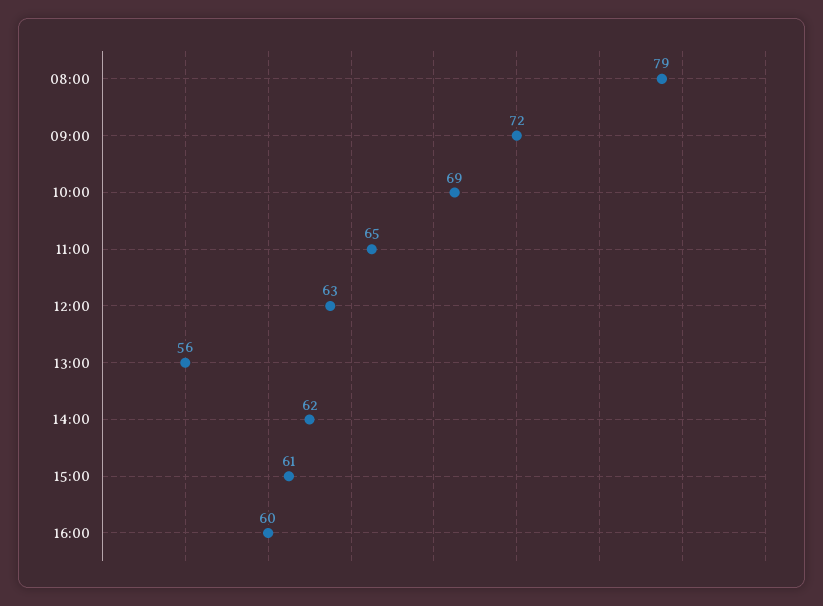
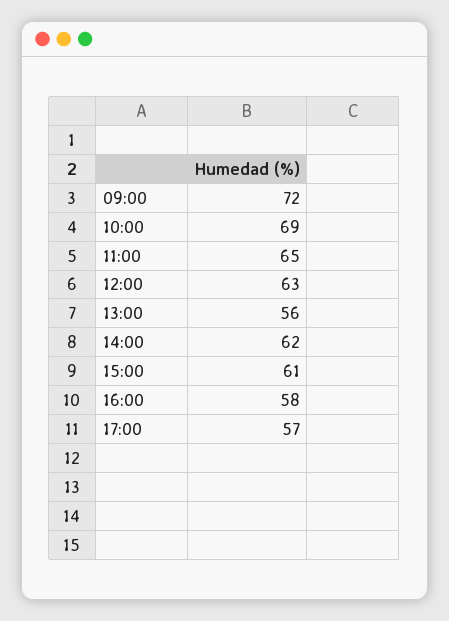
08:00: 79 -> none
16:00: 60 -> 58
17:00: none -> 57

